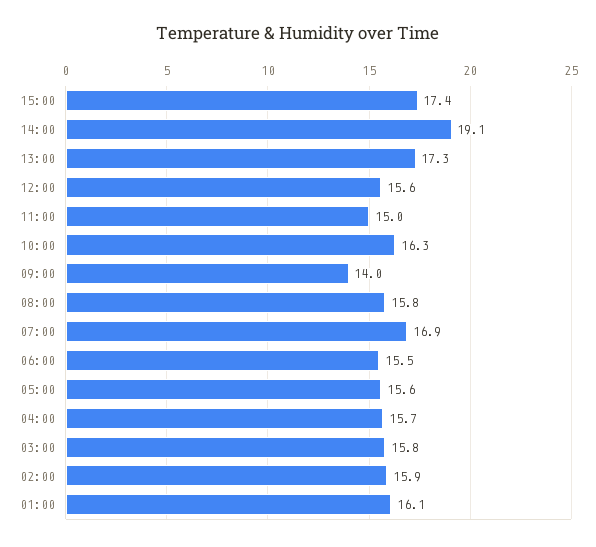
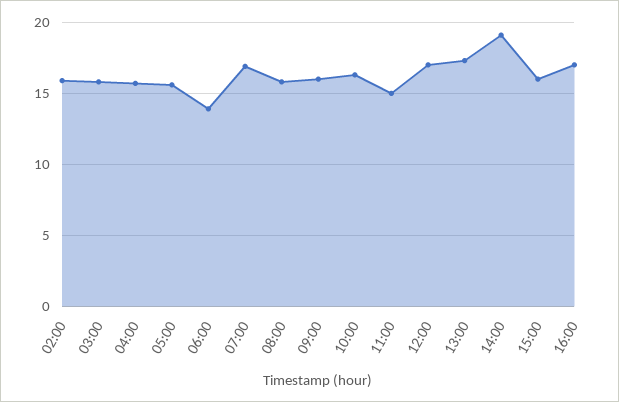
15:00: 17.4 -> 16
12:00: 15.6 -> 17
09:00: 14 -> 16
06:00: 15.5 -> 14
01:00: 16.1 -> none
16:00: none -> 17

